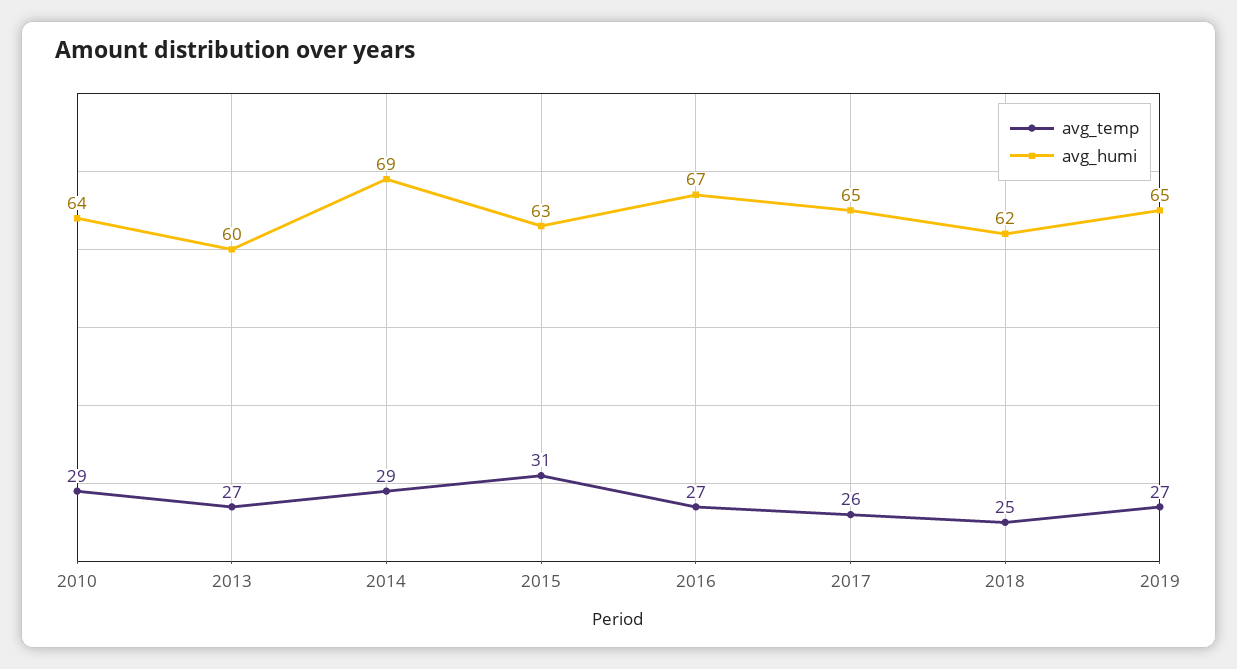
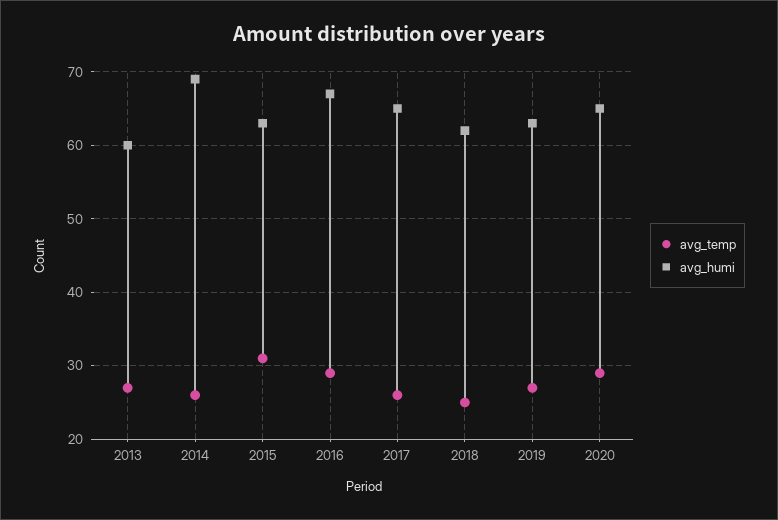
avg_temp, 2010: 29 -> none
avg_humi, 2010: 64 -> none
avg_temp, 2014: 29 -> 26
avg_temp, 2016: 27 -> 29
avg_humi, 2019: 65 -> 63
avg_temp, 2020: none -> 29
avg_humi, 2020: none -> 65

